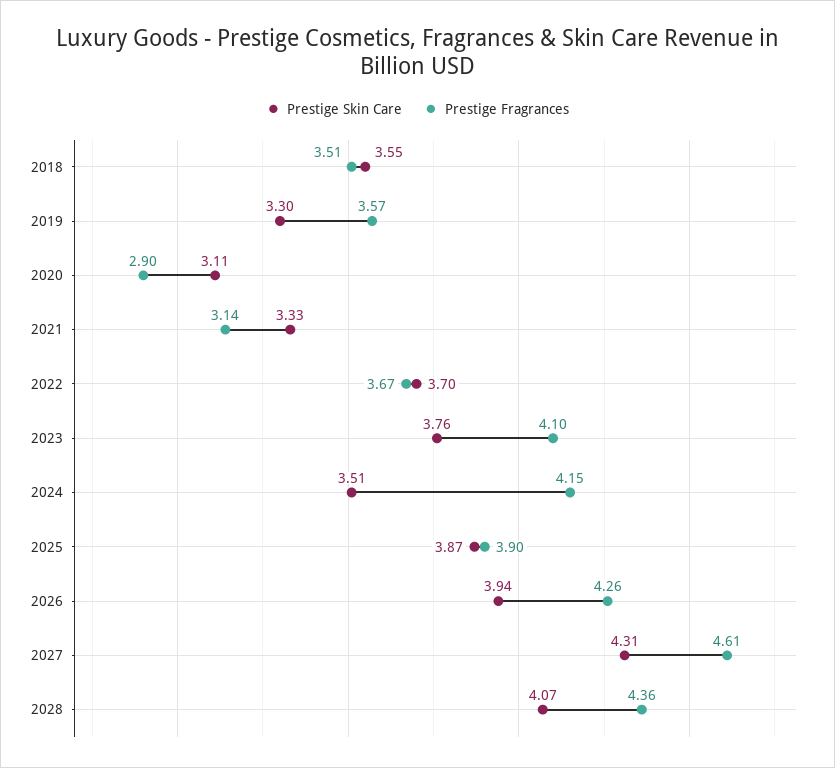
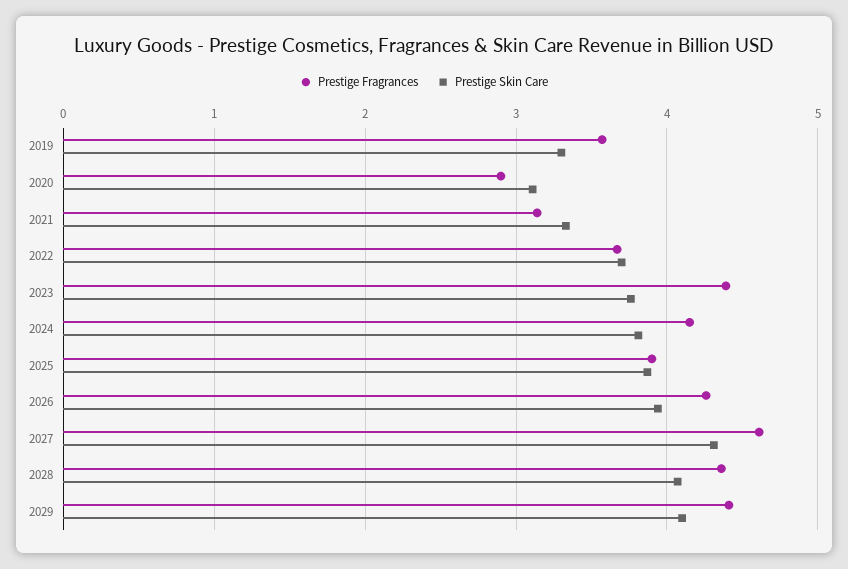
Prestige Skin Care, 2018: 3.55 -> none
Prestige Fragrances, 2018: 3.51 -> none
Prestige Fragrances, 2023: 4.1 -> 4.4
Prestige Skin Care, 2024: 3.51 -> 3.8
Prestige Fragrances, 2029: none -> 4.4
Prestige Skin Care, 2029: none -> 4.1

